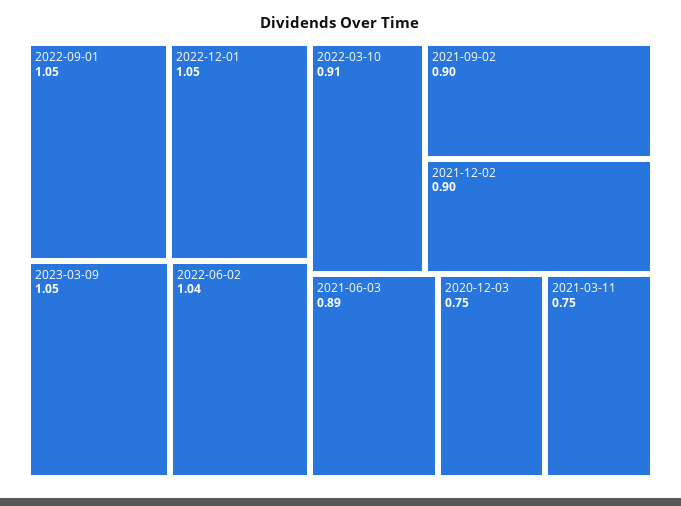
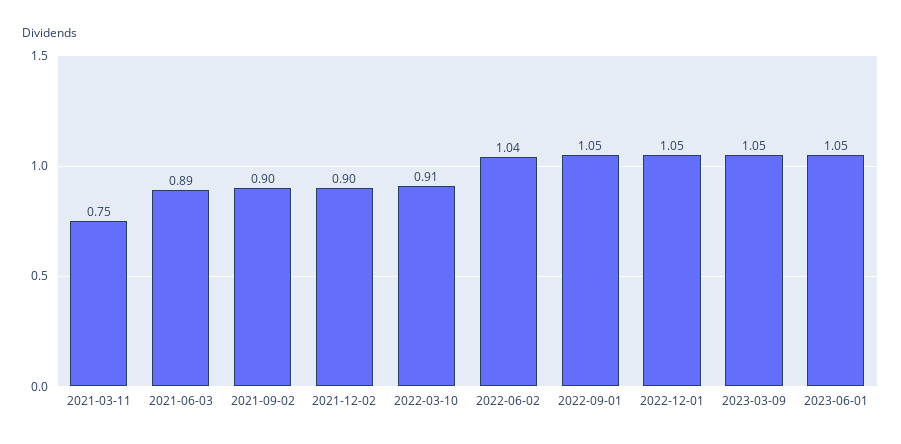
2020-12-03: 0.75 -> none
2023-06-01: none -> 1.05

